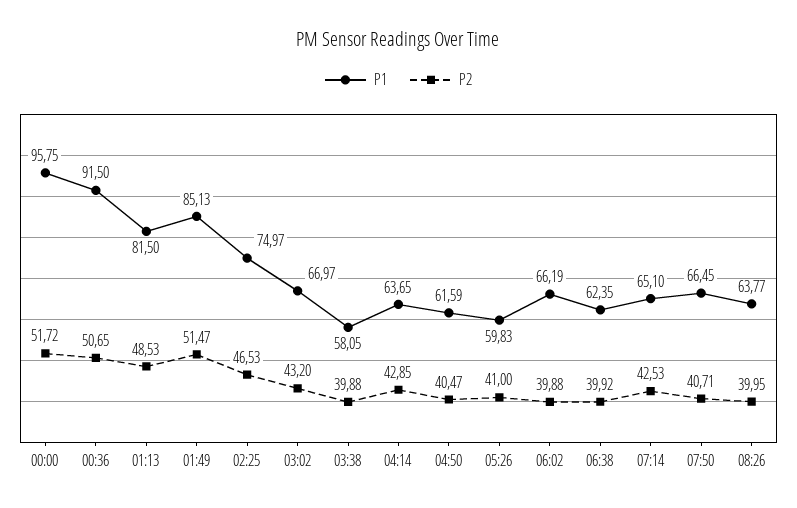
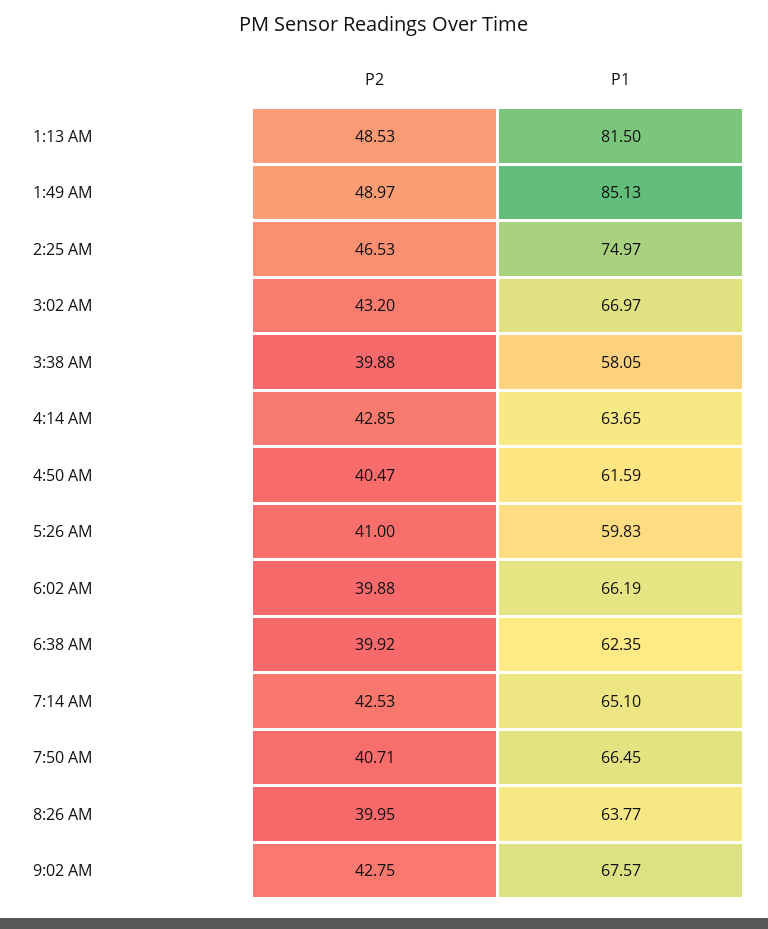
P1, 00:00: 95.75 -> none
P2, 00:00: 51.72 -> none
P1, 00:36: 91.5 -> none
P2, 00:36: 50.65 -> none
P2, 01:49: 51.47 -> 48.97
P2, 9:02 AM: none -> 42.75
P1, 9:02 AM: none -> 67.57

